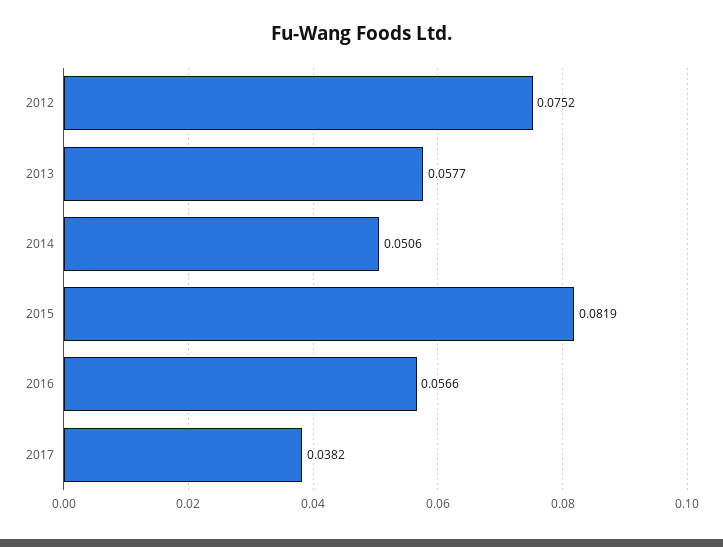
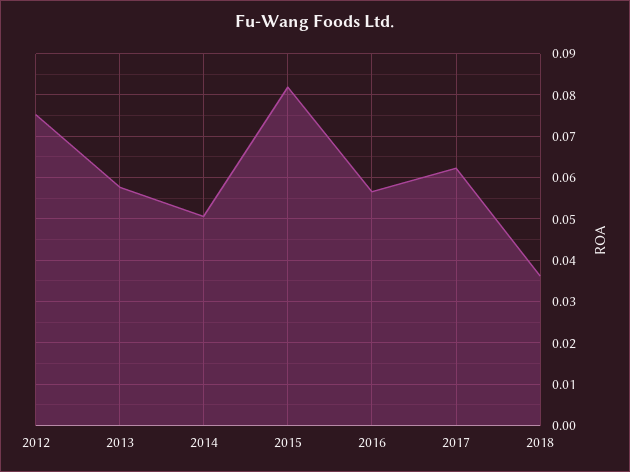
2017: 0.0382 -> 0.062
2018: none -> 0.036

